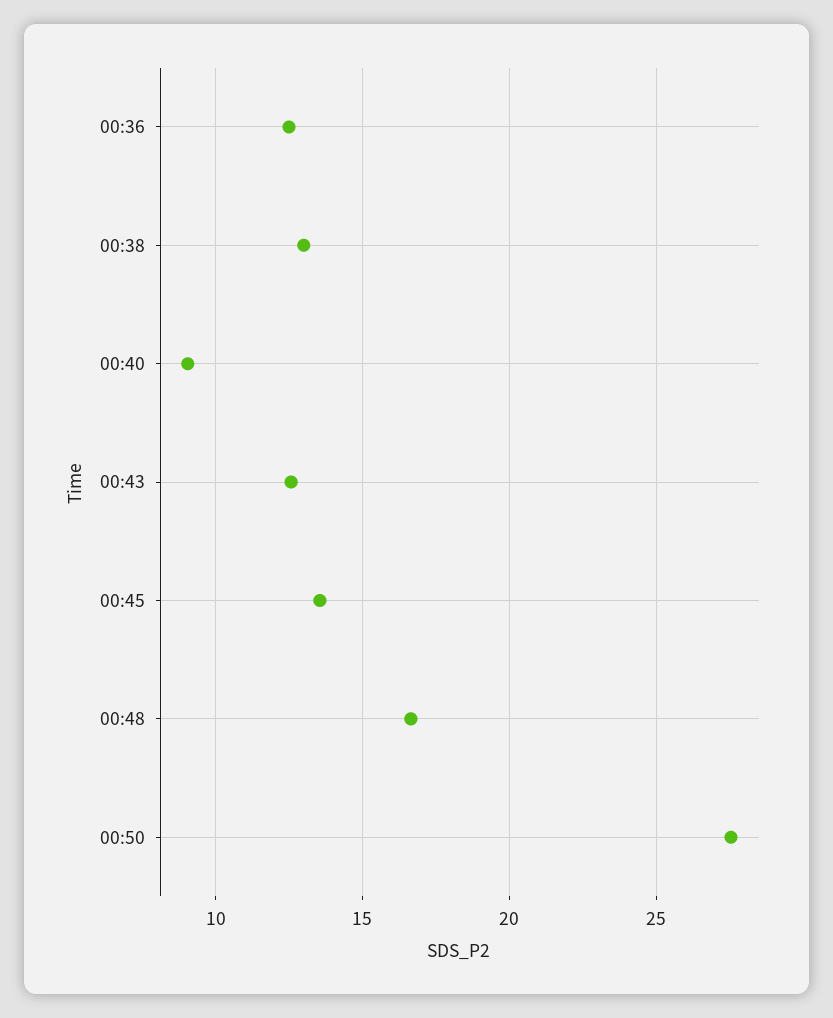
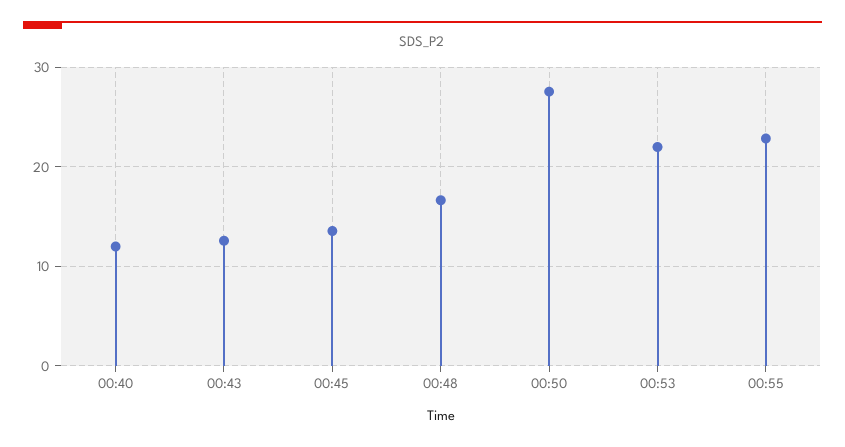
00:36: 12.5 -> none
00:38: 13 -> none
00:40: 9 -> 12
00:53: none -> 22
00:55: none -> 23

